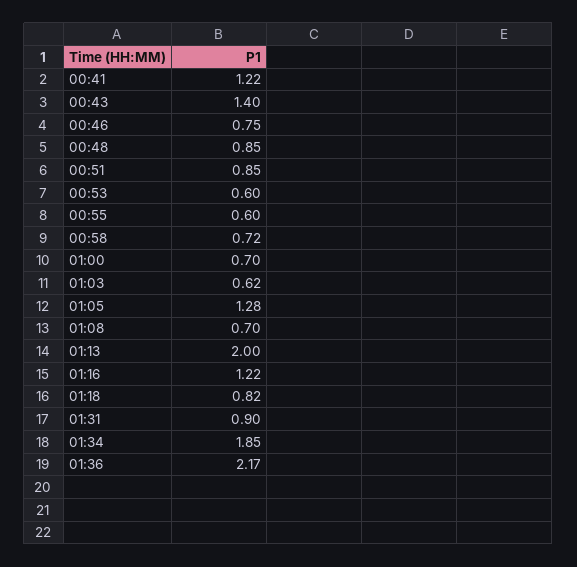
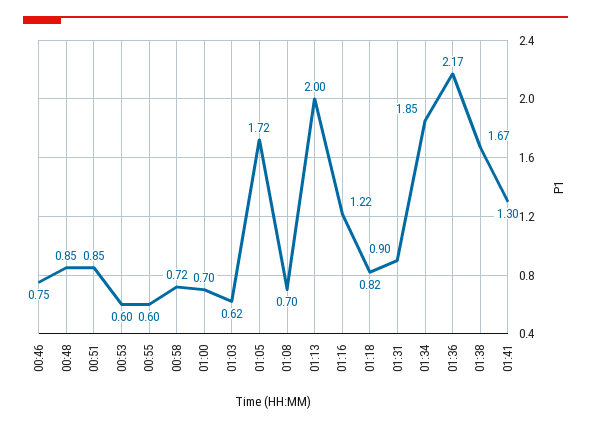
00:41: 1.22 -> none
00:43: 1.4 -> none
01:05: 1.28 -> 1.72
01:38: none -> 1.67
01:41: none -> 1.3

